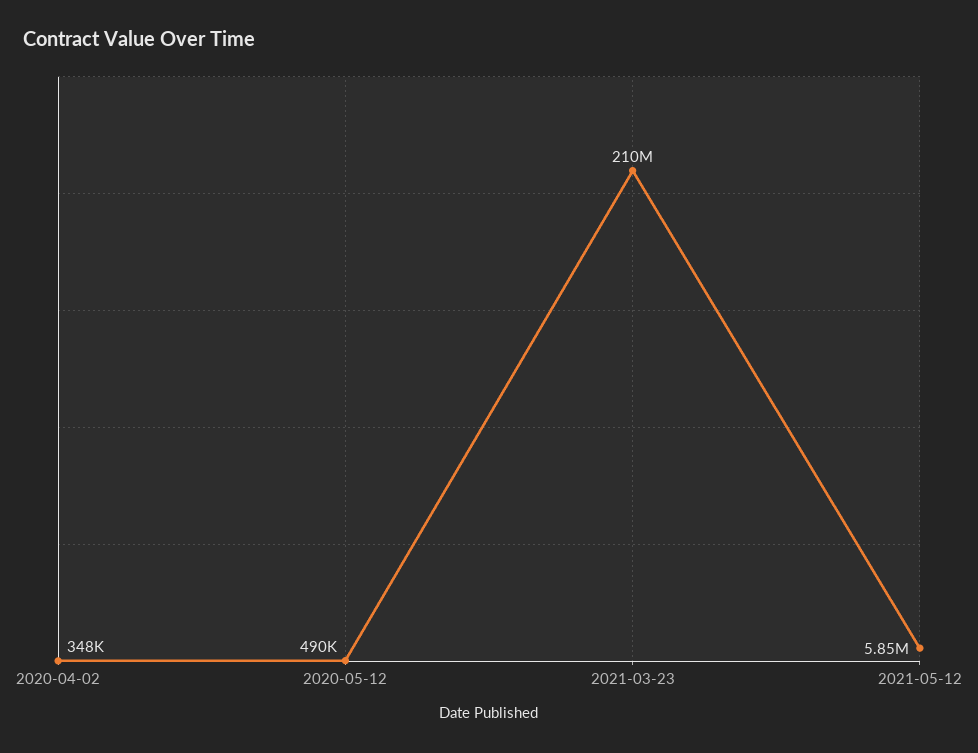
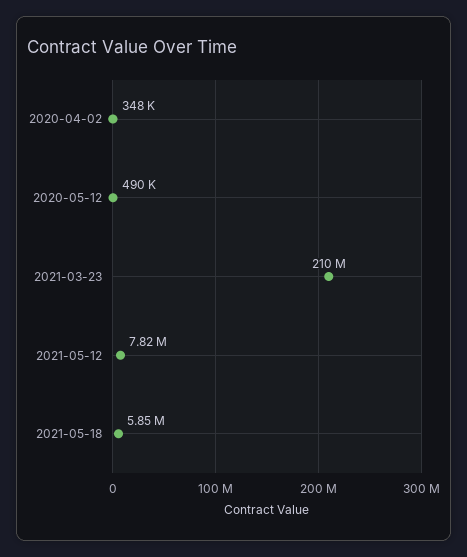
2021-05-12: 5850000 -> 7820000
2021-05-18: none -> 5850000

